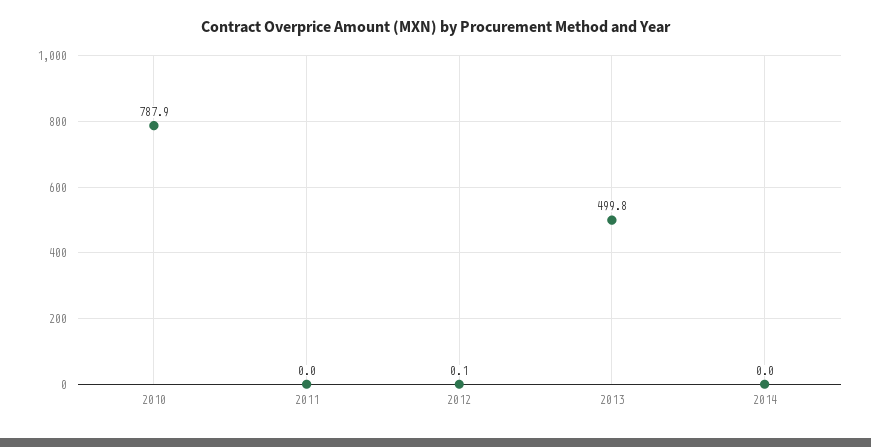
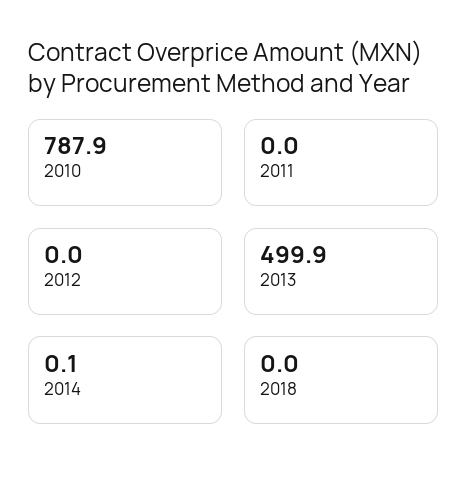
2012: 0.1 -> 0
2013: 499.8 -> 499.9
2014: 0 -> 0.1
2018: none -> 0

